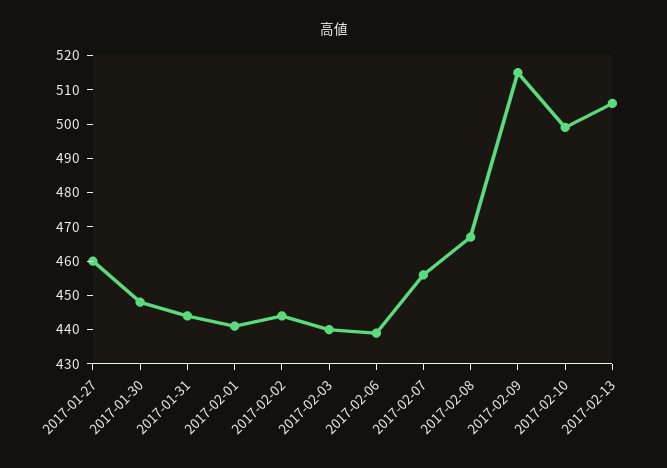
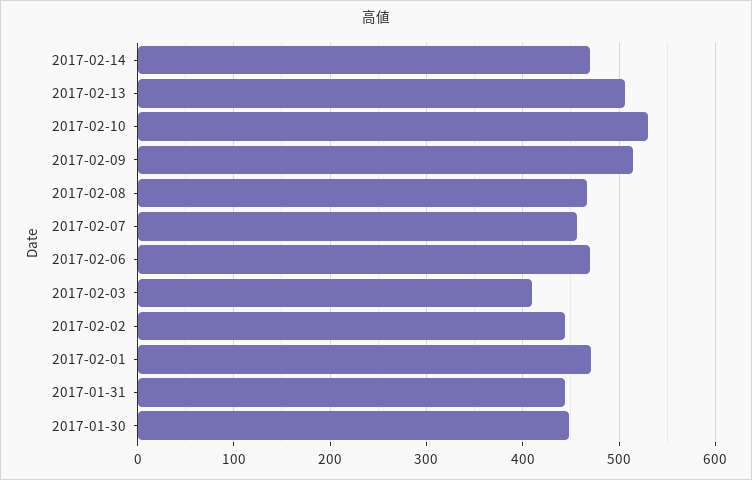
2017-01-27: 460 -> none
2017-02-01: 440 -> 470
2017-02-03: 440 -> 410
2017-02-06: 440 -> 470
2017-02-10: 500 -> 530
2017-02-14: none -> 470

